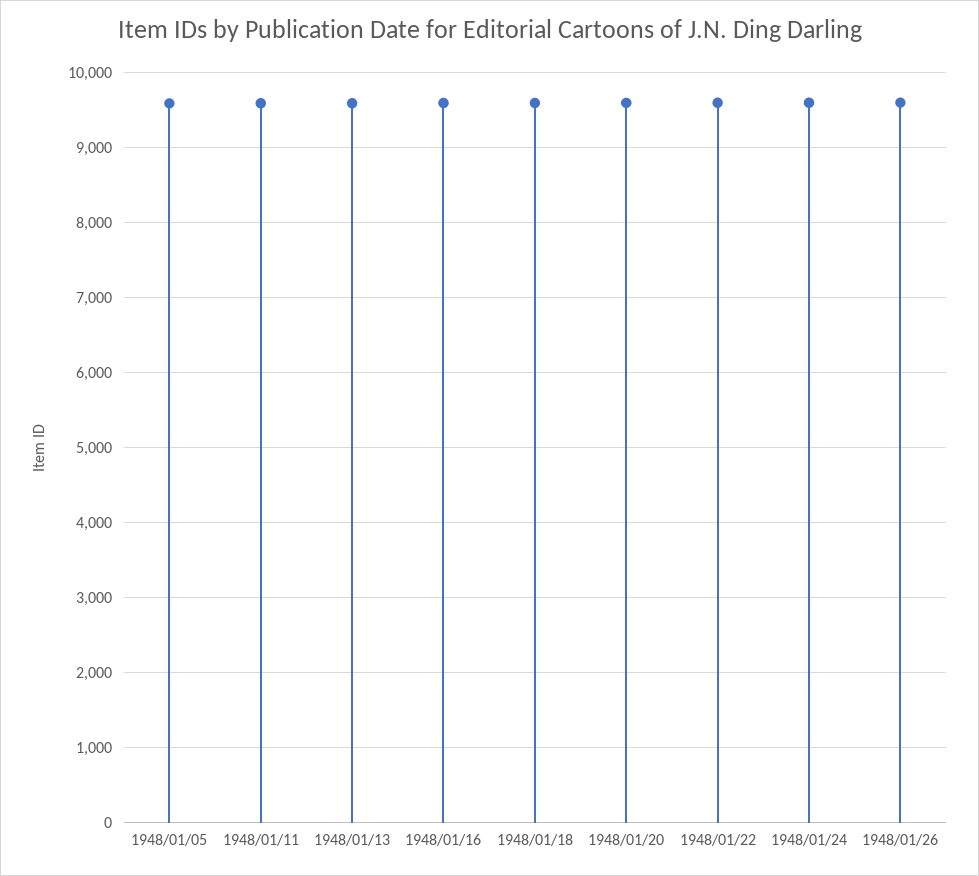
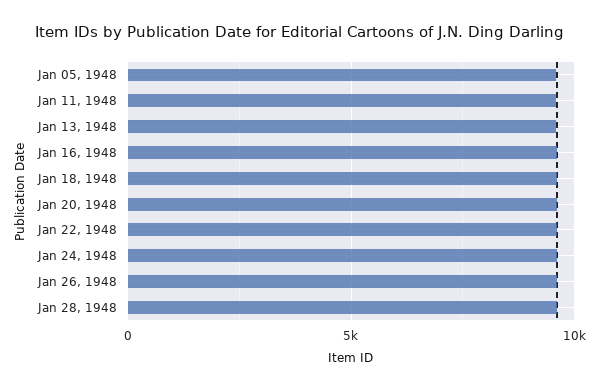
Jan 28, 1948: none -> 9500

